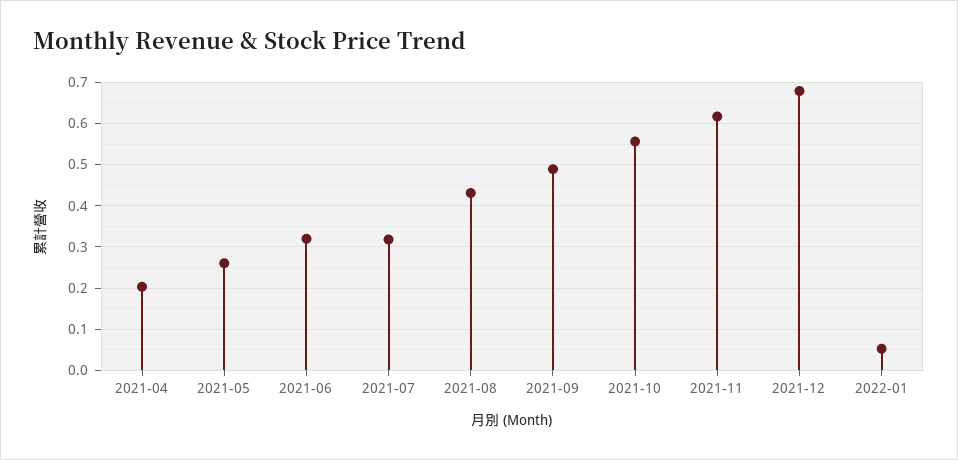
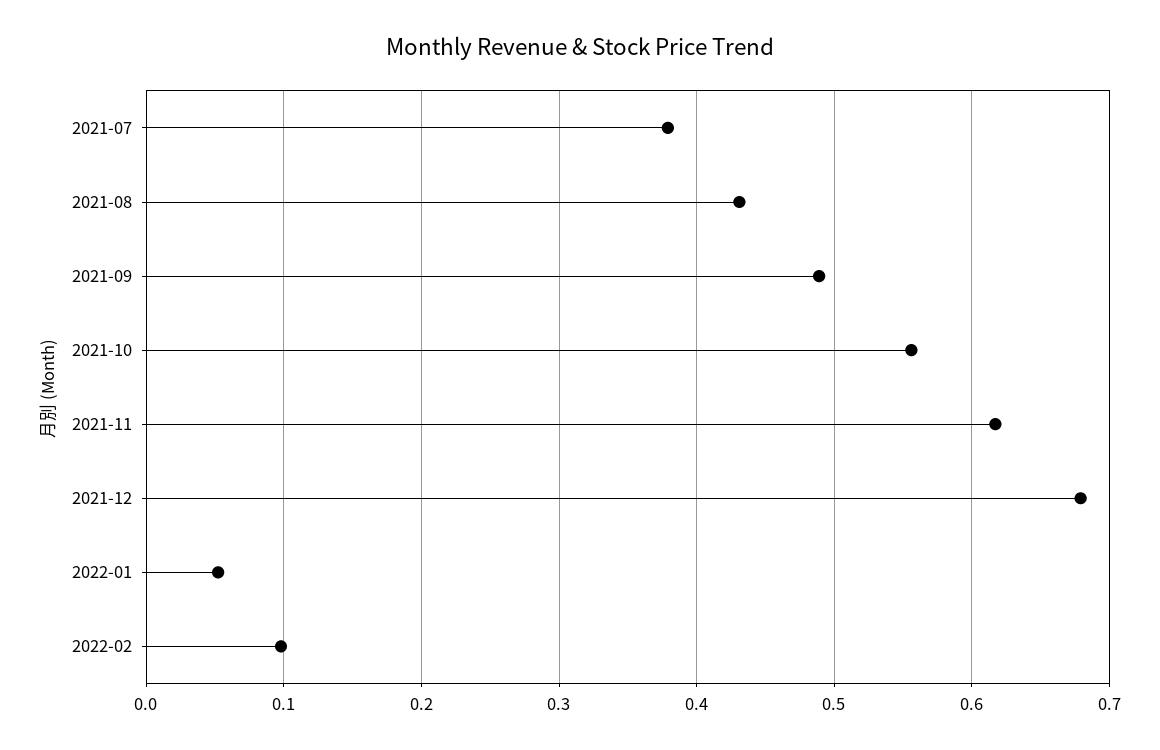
2021-04: 0.2 -> none
2021-05: 0.26 -> none
2021-06: 0.32 -> none
2021-07: 0.32 -> 0.38
2022-02: none -> 0.1

